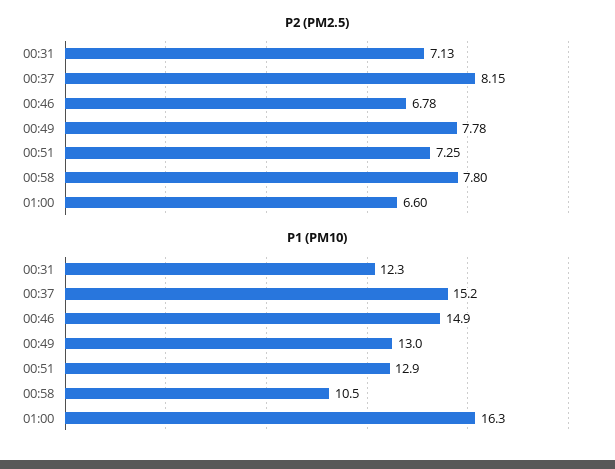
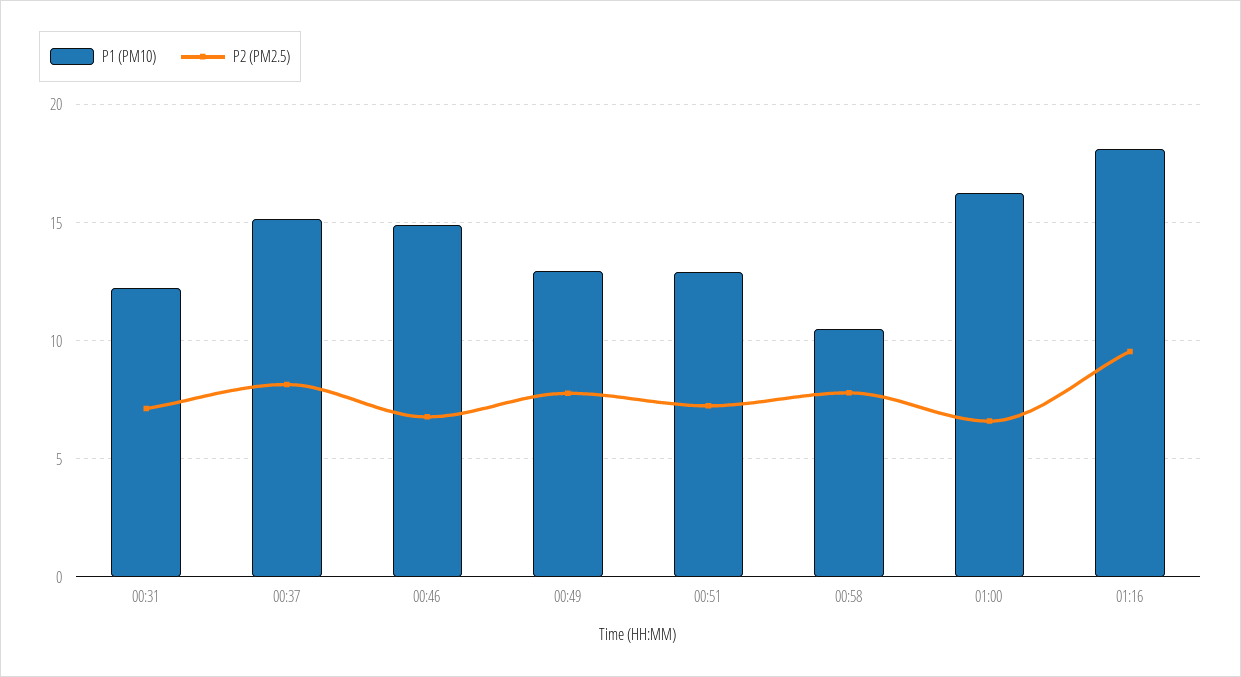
P1 (PM10), 01:16: none -> 18
P2 (PM2.5), 01:16: none -> 9.5

